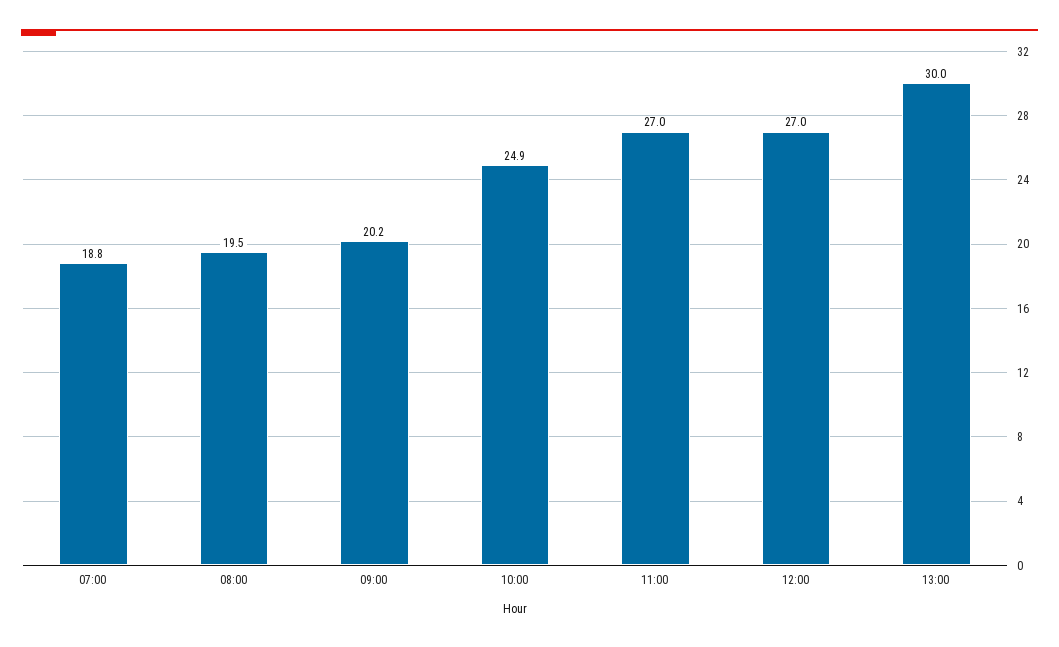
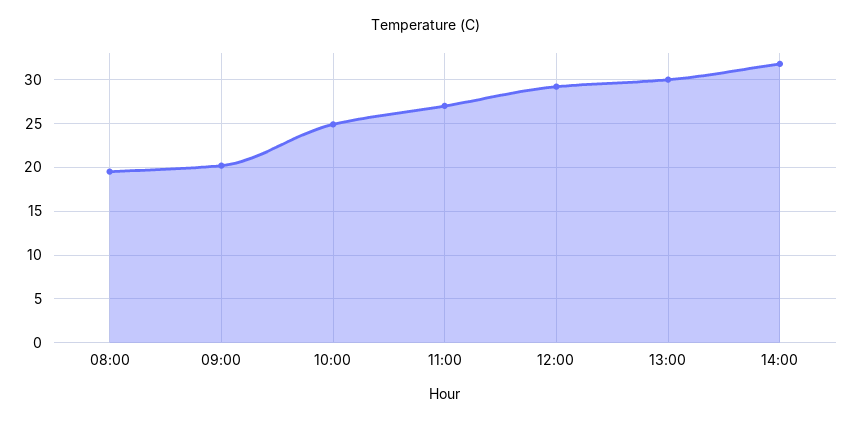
07:00: 18.8 -> none
12:00: 27 -> 29
14:00: none -> 32

